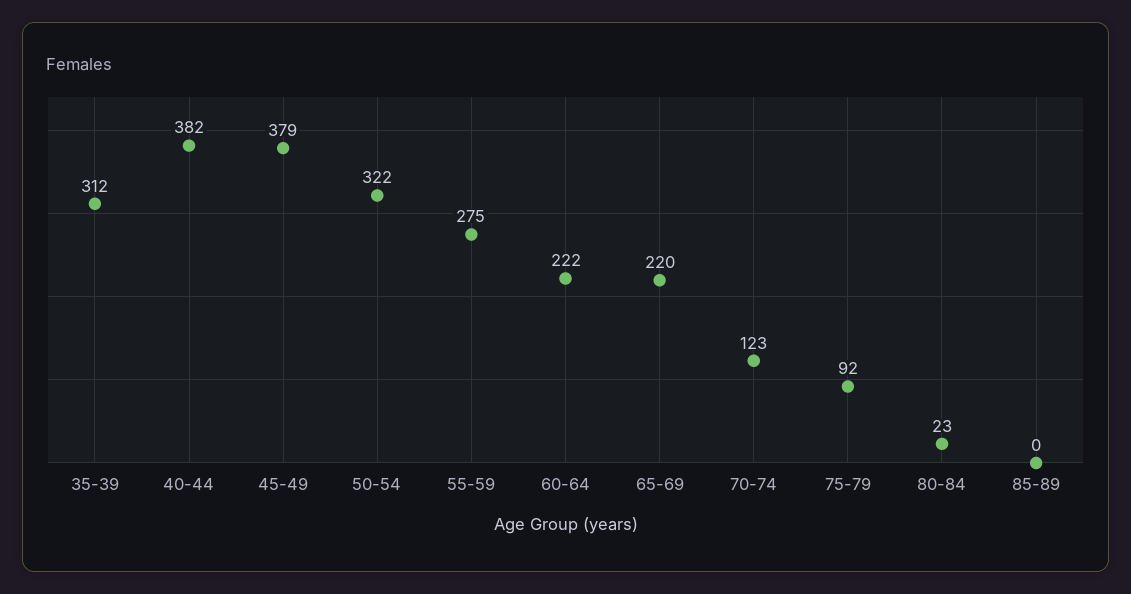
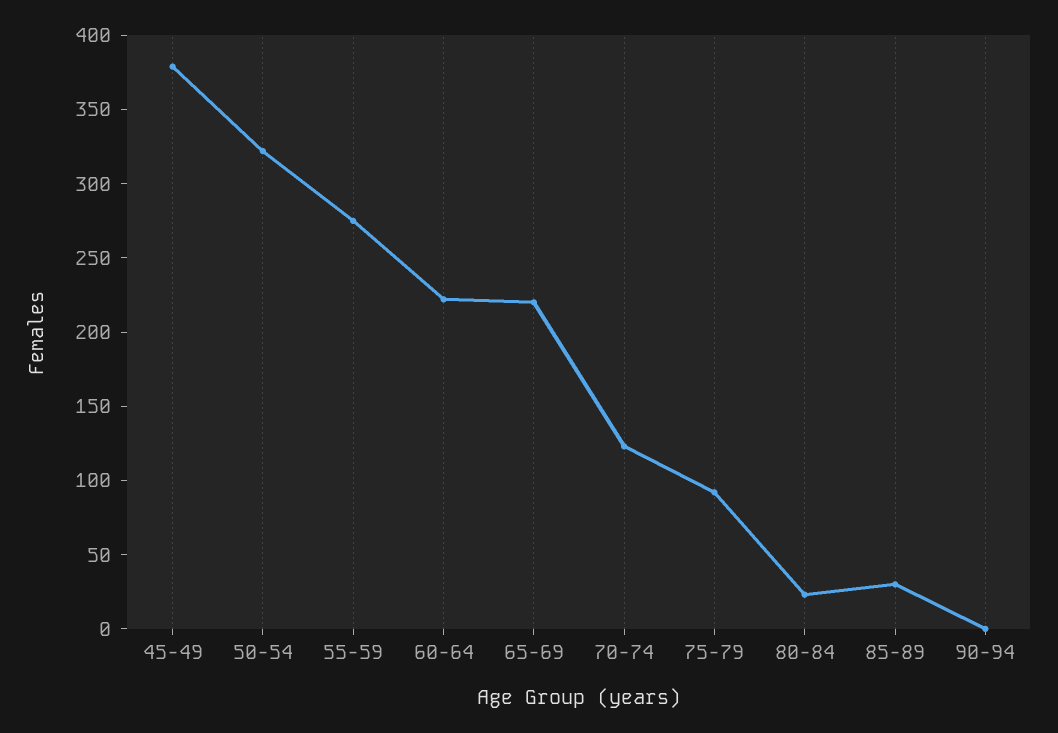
35-39: 312 -> none
40-44: 382 -> none
85-89: 0 -> 30
90-94: none -> 0

